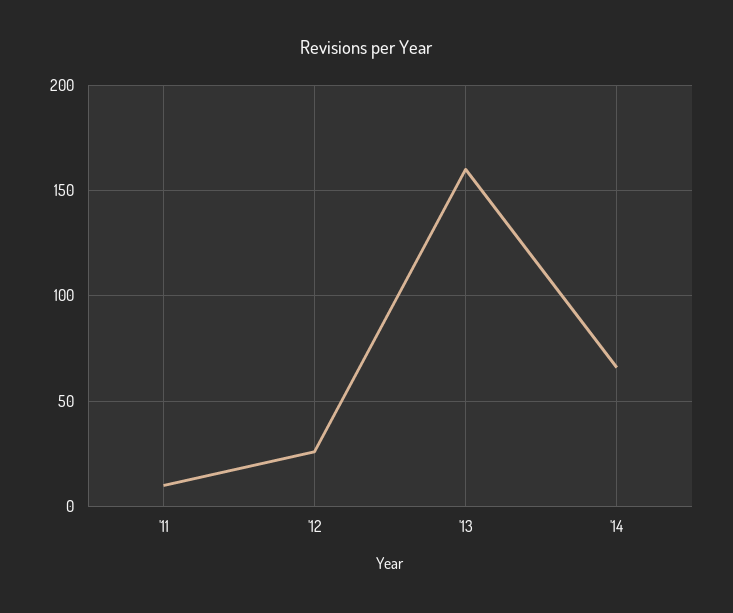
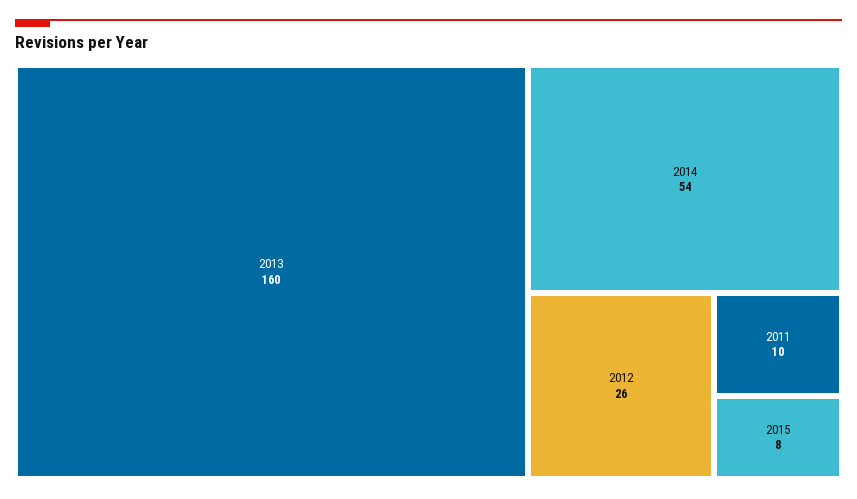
'14: 65 -> 54
2015: none -> 8

